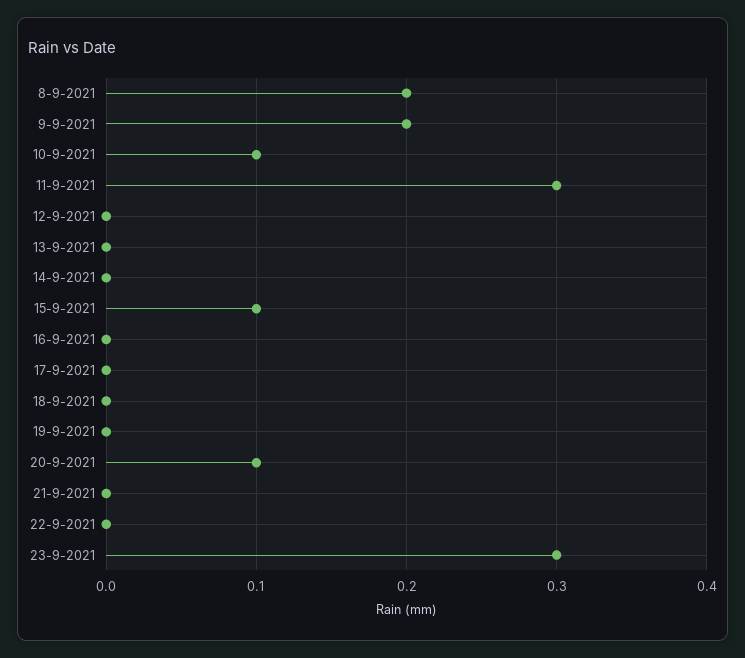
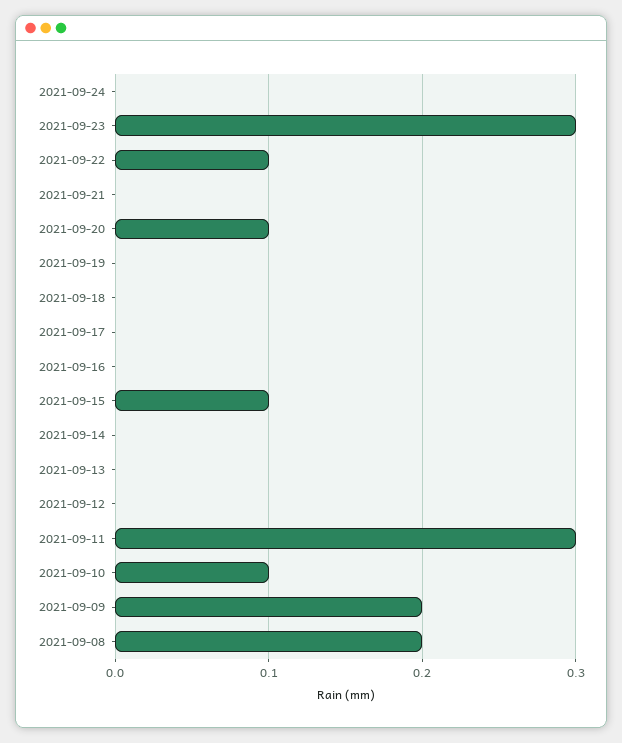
22-9-2021: 0 -> 0.1
2021-09-24: none -> 0

